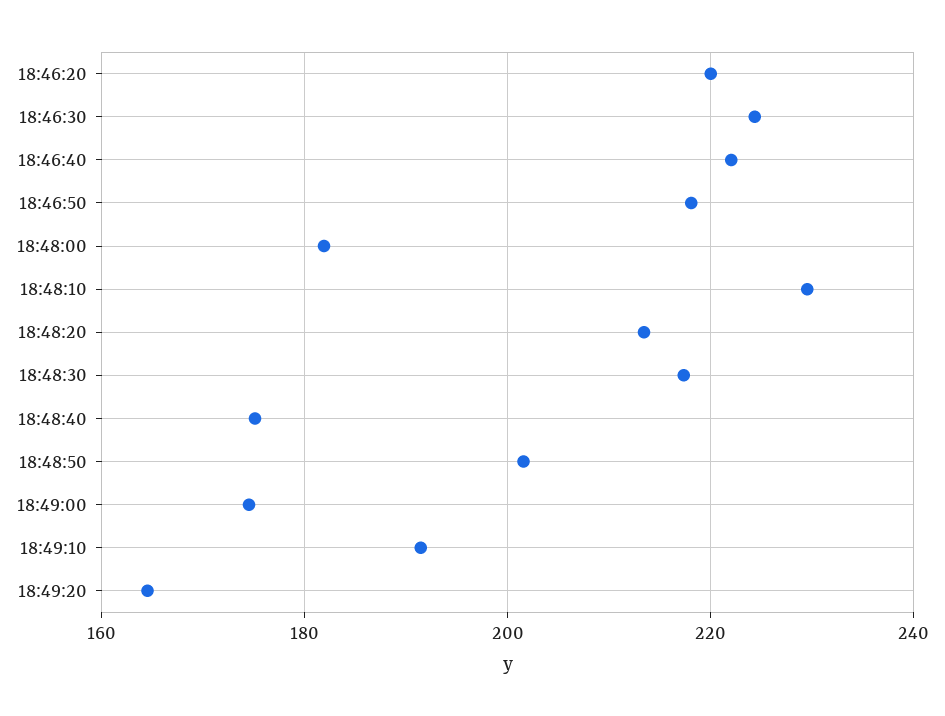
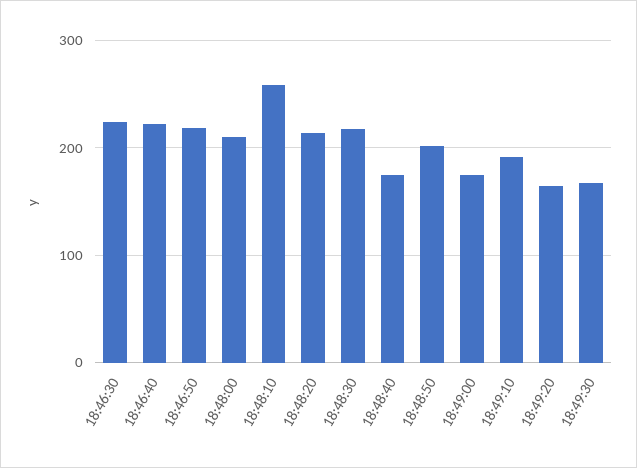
18:46:20: 220 -> none
18:48:00: 182 -> 210
18:48:10: 230 -> 260
18:49:30: none -> 170

